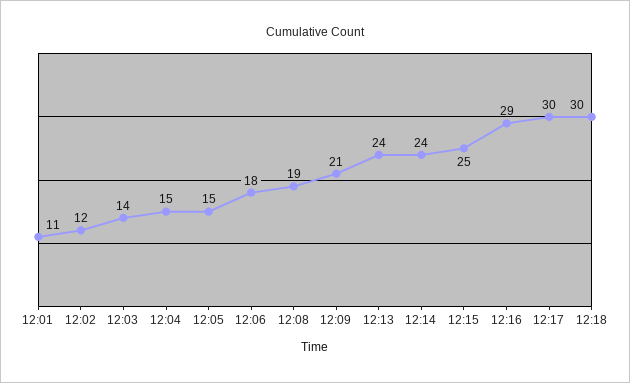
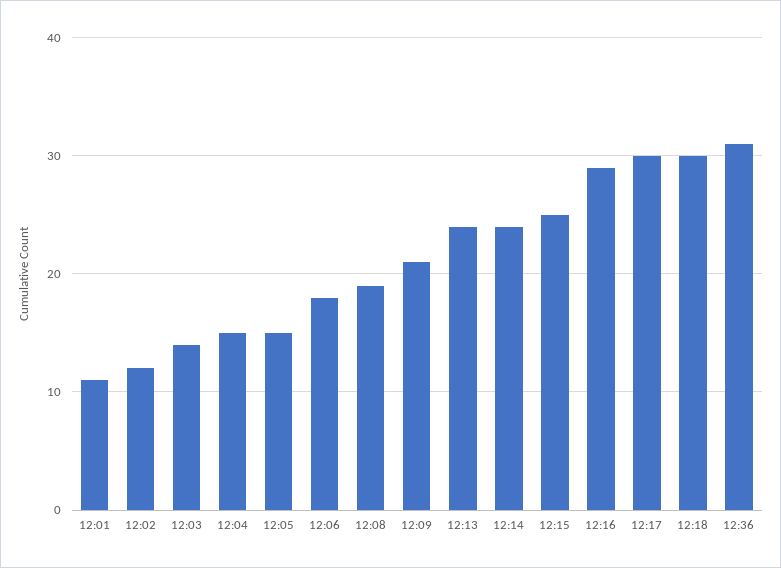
12:36: none -> 31

